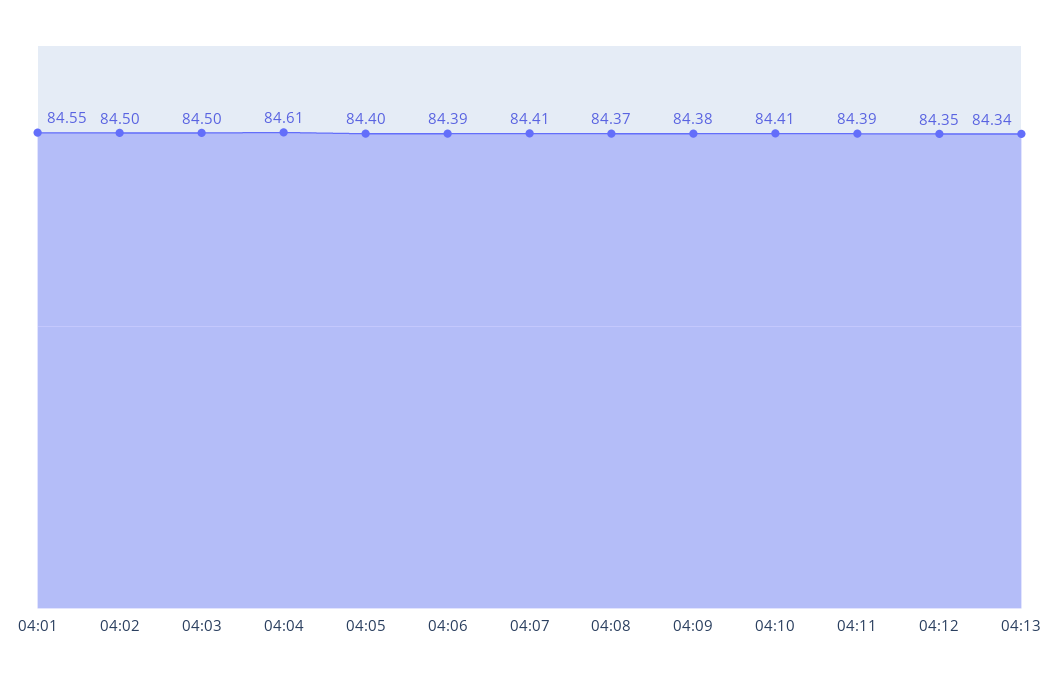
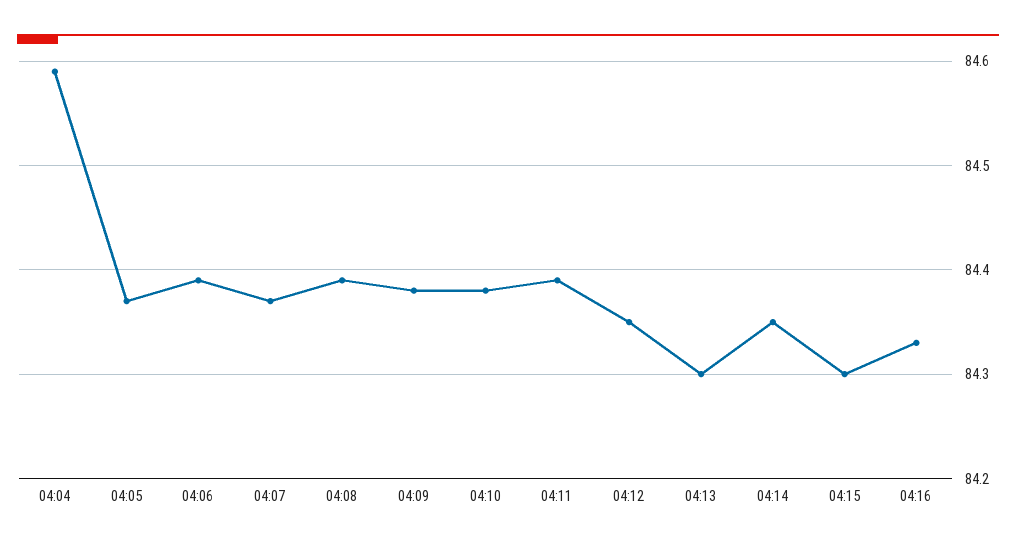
04:01: 84.55 -> none
04:02: 84.5 -> none
04:03: 84.5 -> none
04:04: 84.61 -> 84.59
04:05: 84.4 -> 84.37
04:07: 84.41 -> 84.37
04:08: 84.37 -> 84.39
04:10: 84.41 -> 84.38
04:13: 84.34 -> 84.3
04:14: none -> 84.35
04:15: none -> 84.3
04:16: none -> 84.33

